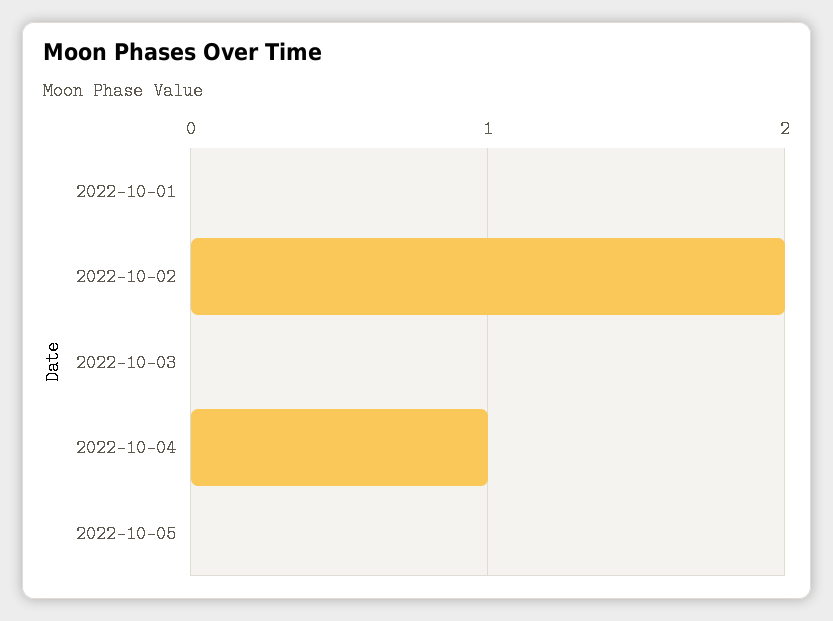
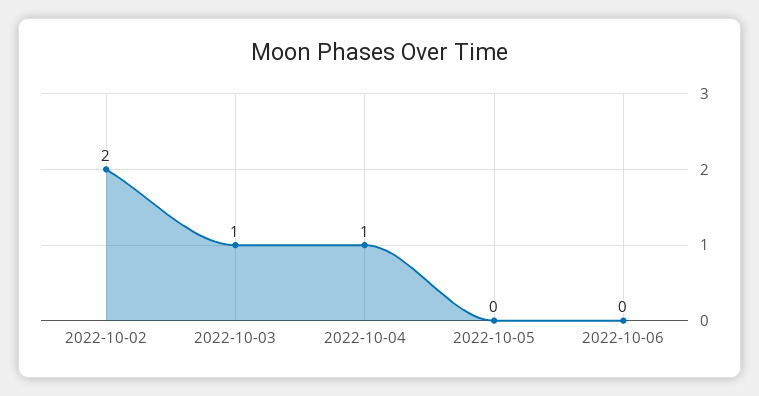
2022-10-01: 0 -> none
2022-10-03: 0 -> 1
2022-10-06: none -> 0

